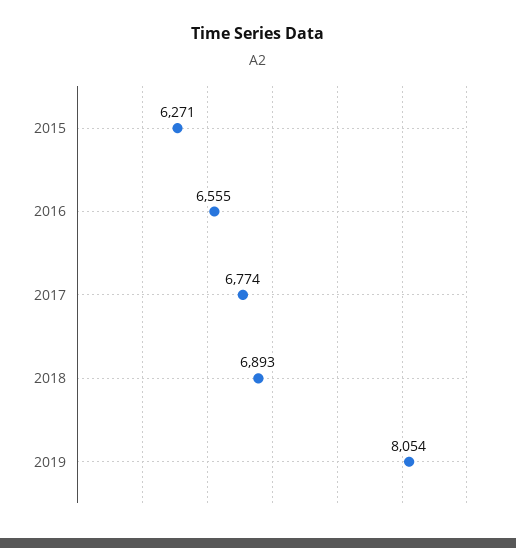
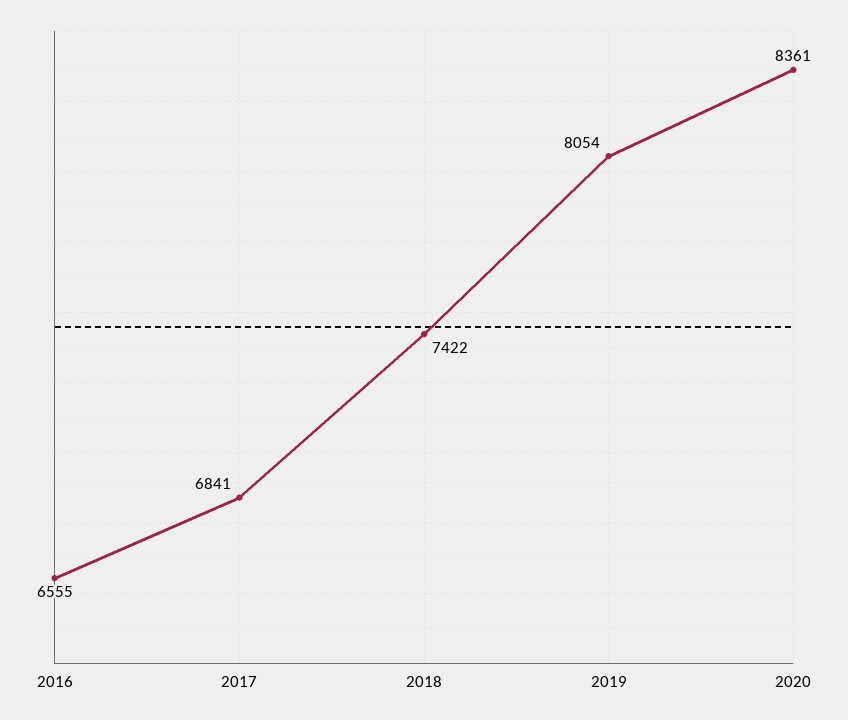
2015: 6271 -> none
2017: 6774 -> 6841
2018: 6893 -> 7422
2020: none -> 8361

